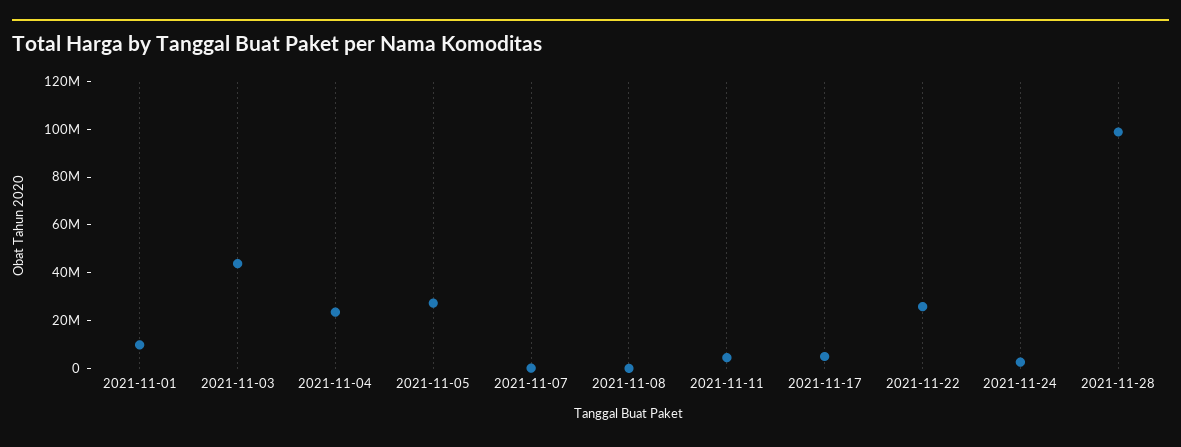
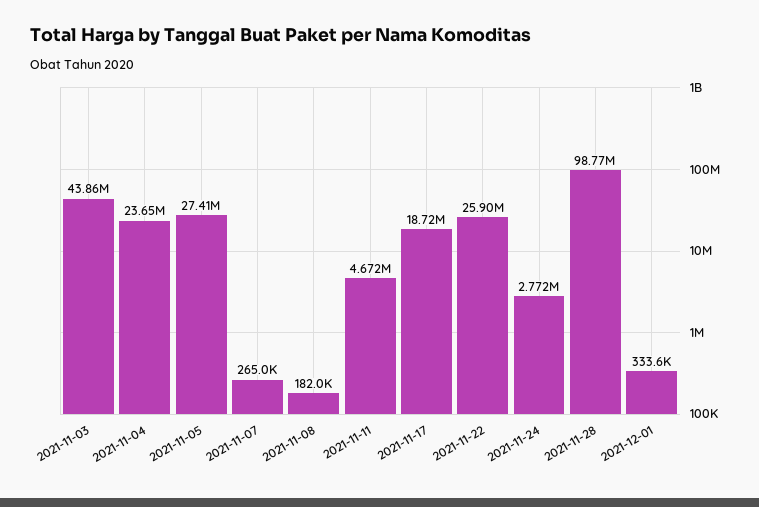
2021-11-01: 10000000 -> none
2021-11-17: 5000000 -> 18720000
2021-12-01: none -> 333600

